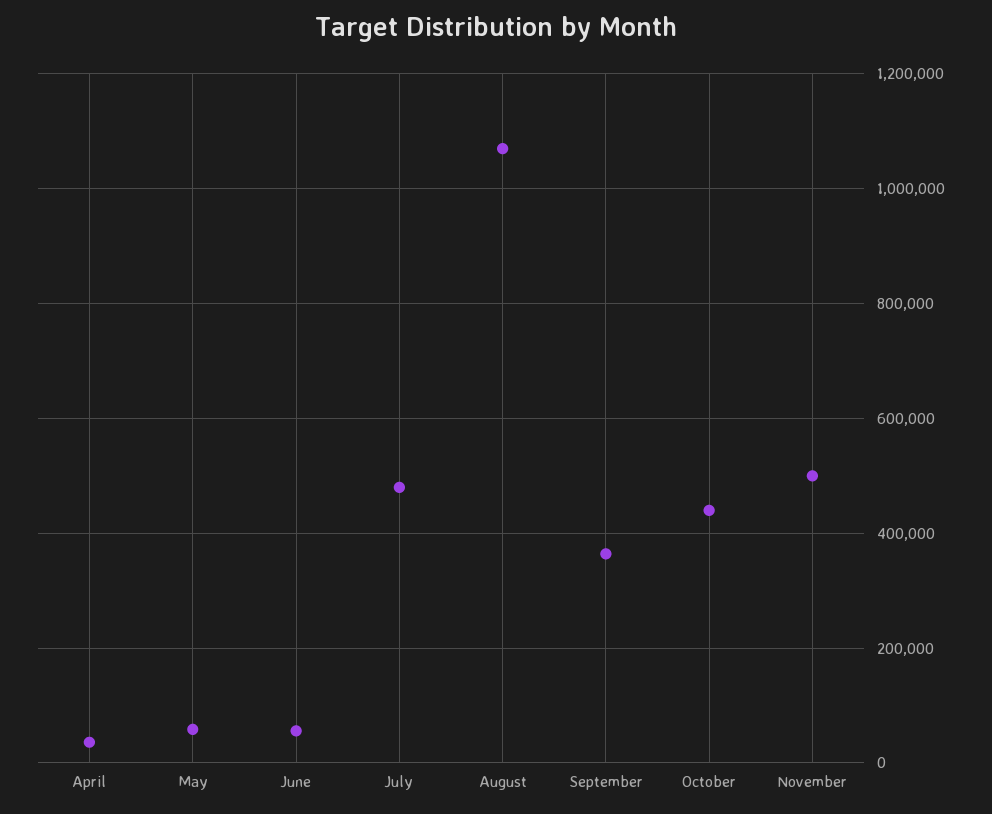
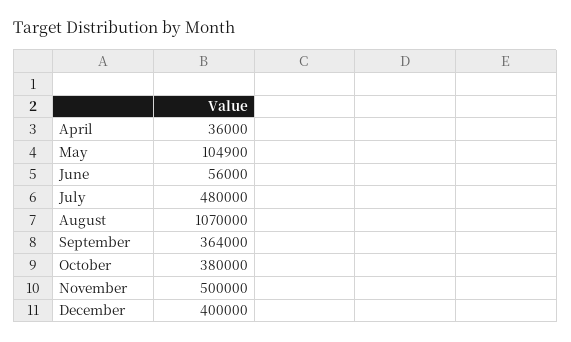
May: 60000 -> 104900
October: 440000 -> 380000
December: none -> 400000

